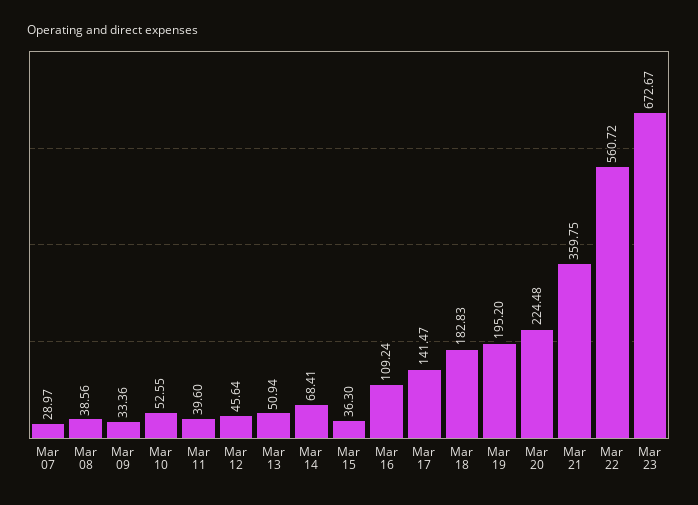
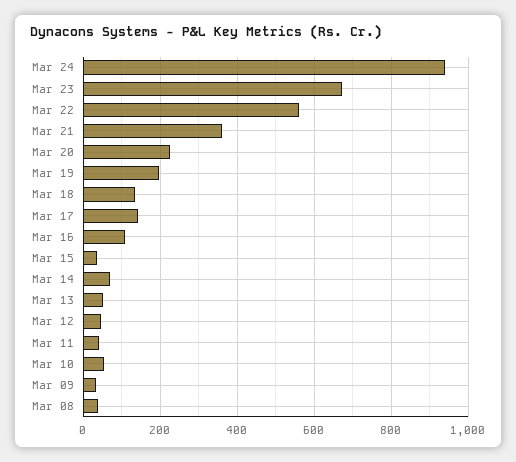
Mar 07: 28.97 -> none
Mar 18: 182.83 -> 140
Mar 24: none -> 940

